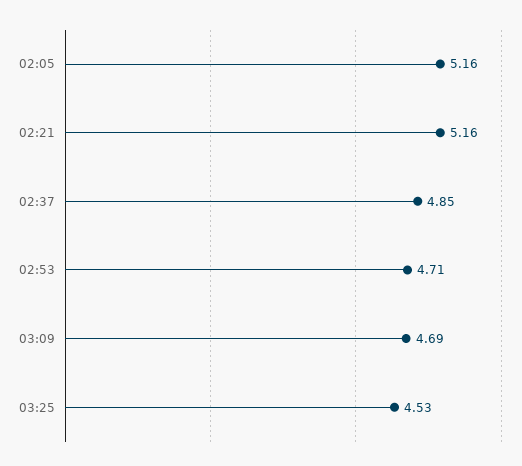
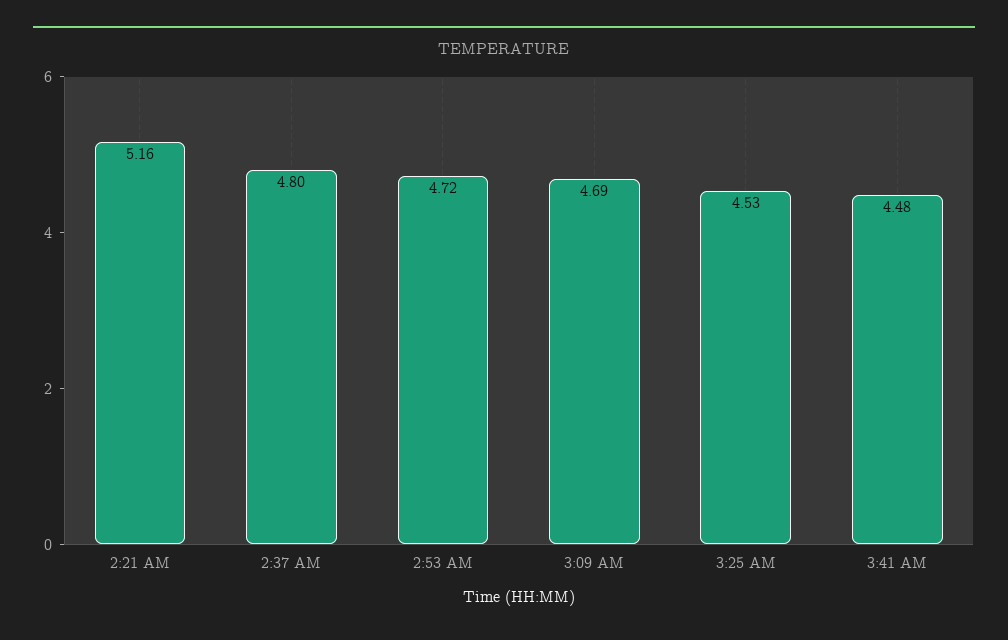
02:05: 5.16 -> none
02:37: 4.85 -> 4.8
02:53: 4.71 -> 4.72
3:41 AM: none -> 4.48

